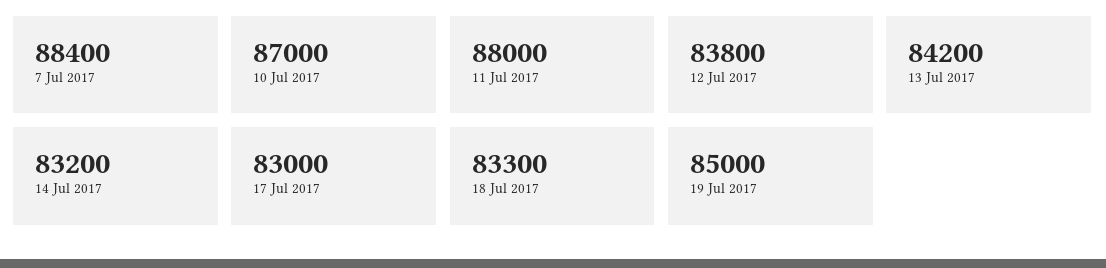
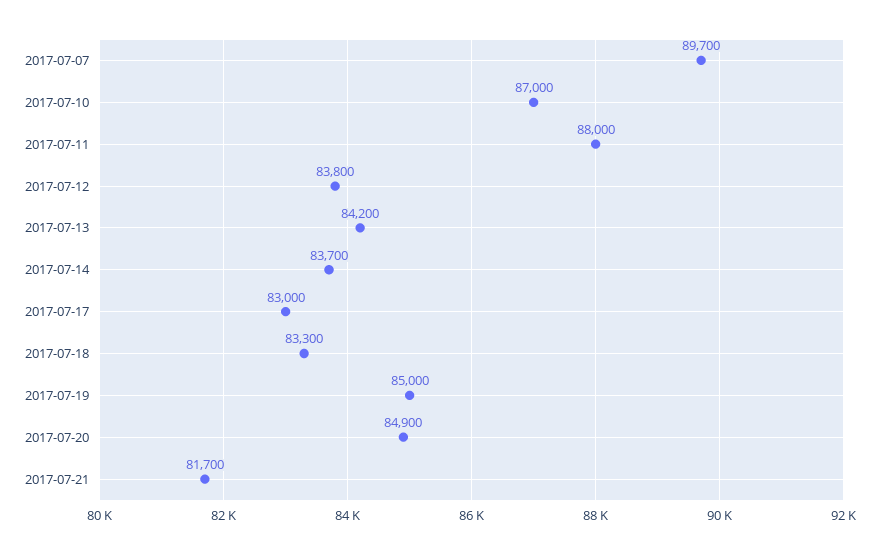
7 Jul 2017: 88400 -> 89700
14 Jul 2017: 83200 -> 83700
2017-07-20: none -> 84900
2017-07-21: none -> 81700

